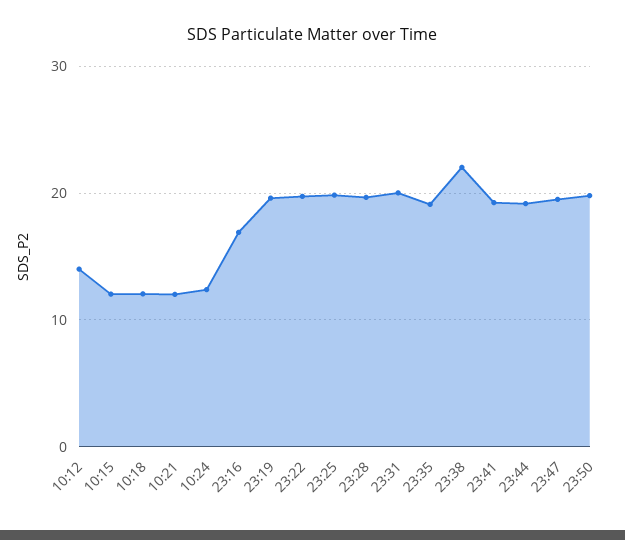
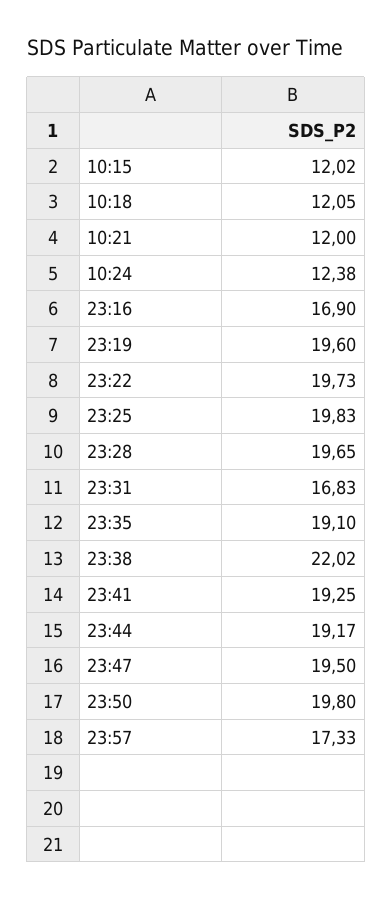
10:12: 14 -> none
23:31: 20 -> 16.83
23:57: none -> 17.33

